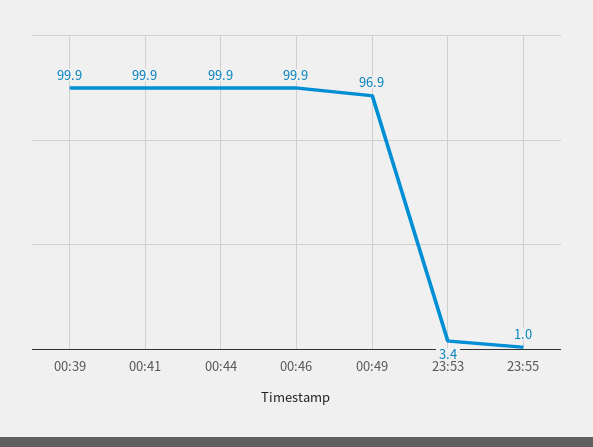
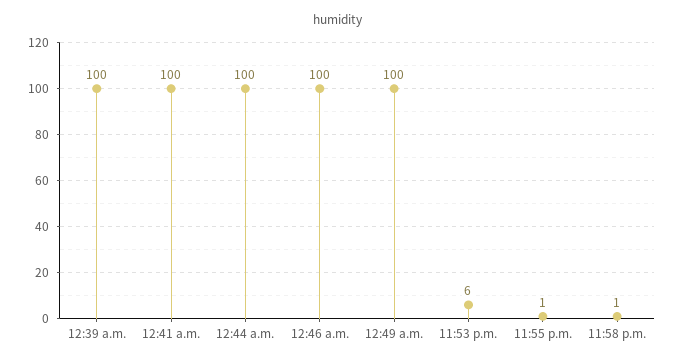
00:49: 96.9 -> 100
23:53: 3.4 -> 6
11:58 p.m.: none -> 1

